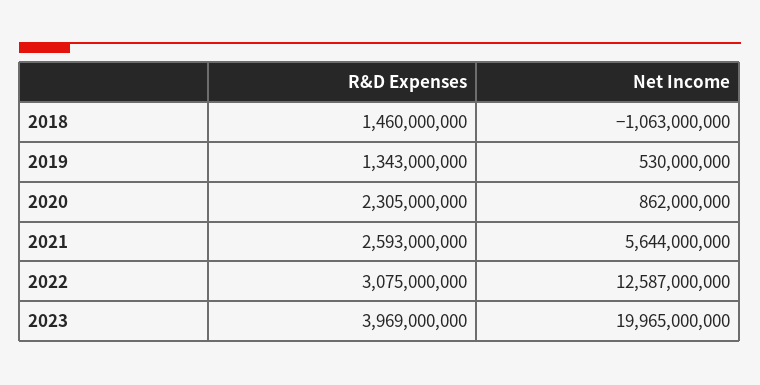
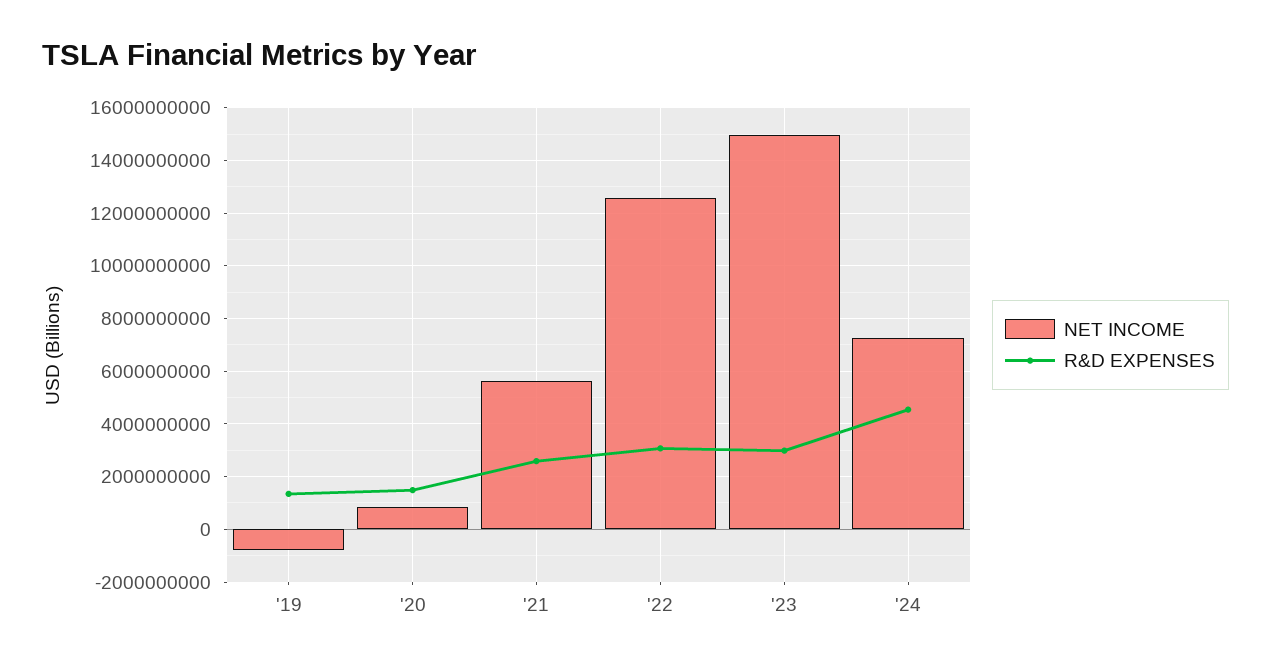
R&D Expenses, 2018: 1460000000 -> none
Net Income, 2018: -1063000000 -> none
Net Income, 2019: 530000000 -> -750000000
R&D Expenses, 2020: 2305000000 -> 1500000000
R&D Expenses, 2023: 3969000000 -> 3000000000
Net Income, 2023: 19965000000 -> 15000000000
Net Income, '24: none -> 7250000000
R&D Expenses, '24: none -> 4500000000

